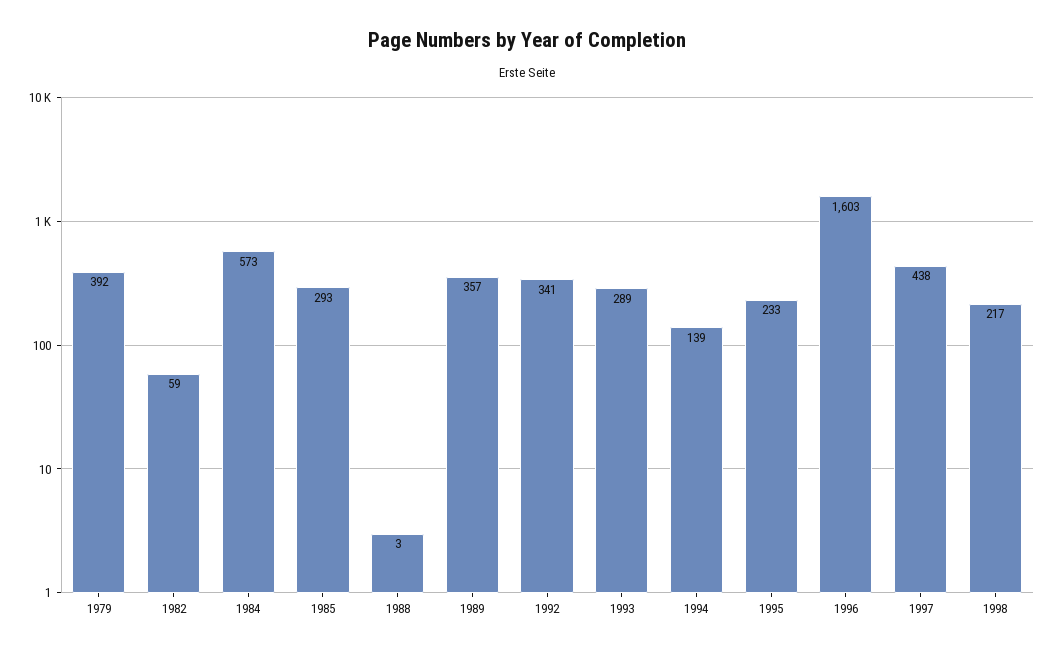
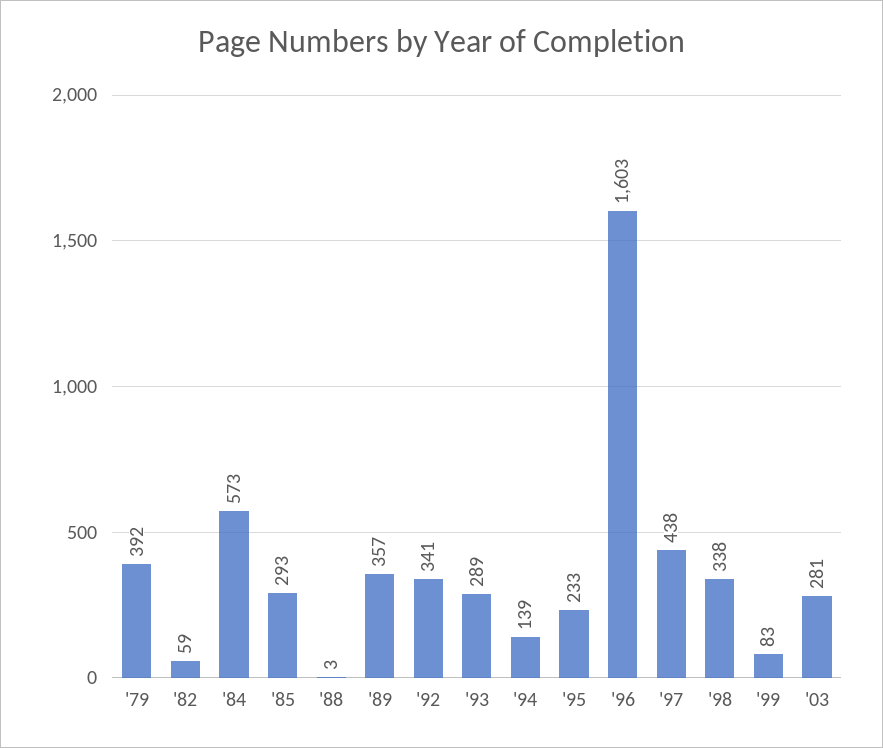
1998: 217 -> 338
'99: none -> 83
'03: none -> 281

